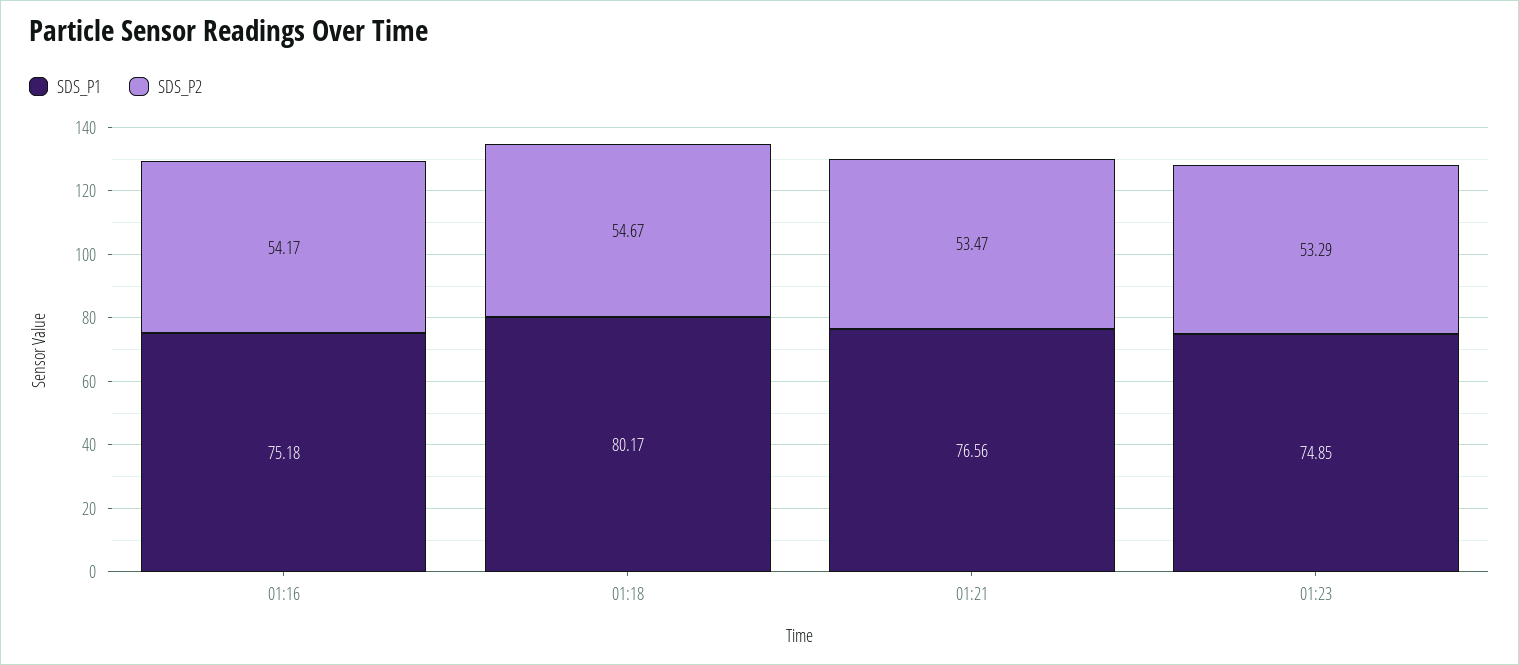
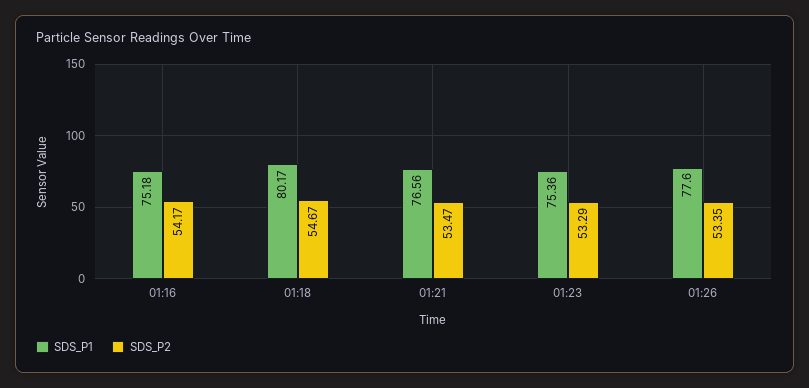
SDS_P1, 01:23: 74.85 -> 75.36
SDS_P1, 01:26: none -> 77.6
SDS_P2, 01:26: none -> 53.35

